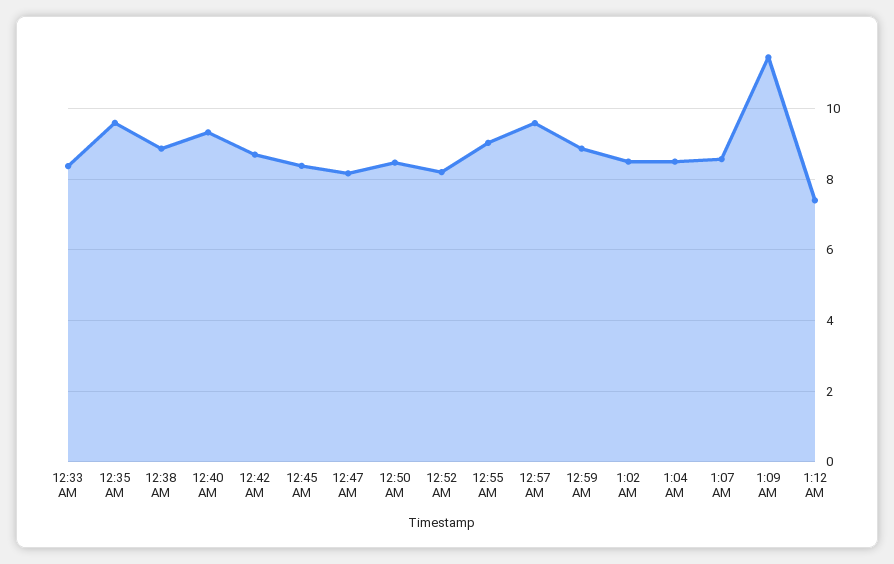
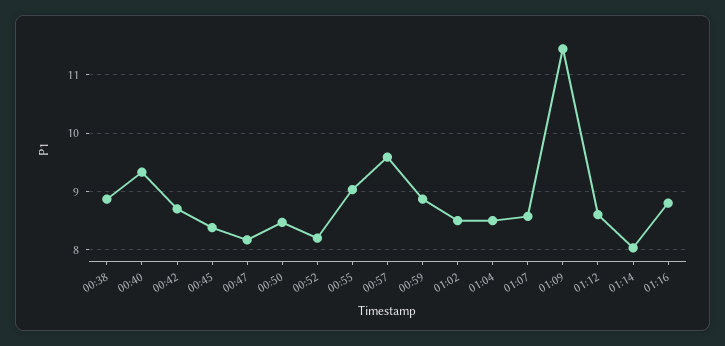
12:33 AM: 8.4 -> none
12:35 AM: 9.6 -> none
1:12 AM: 7.4 -> 8.6
01:14: none -> 8
01:16: none -> 8.8

